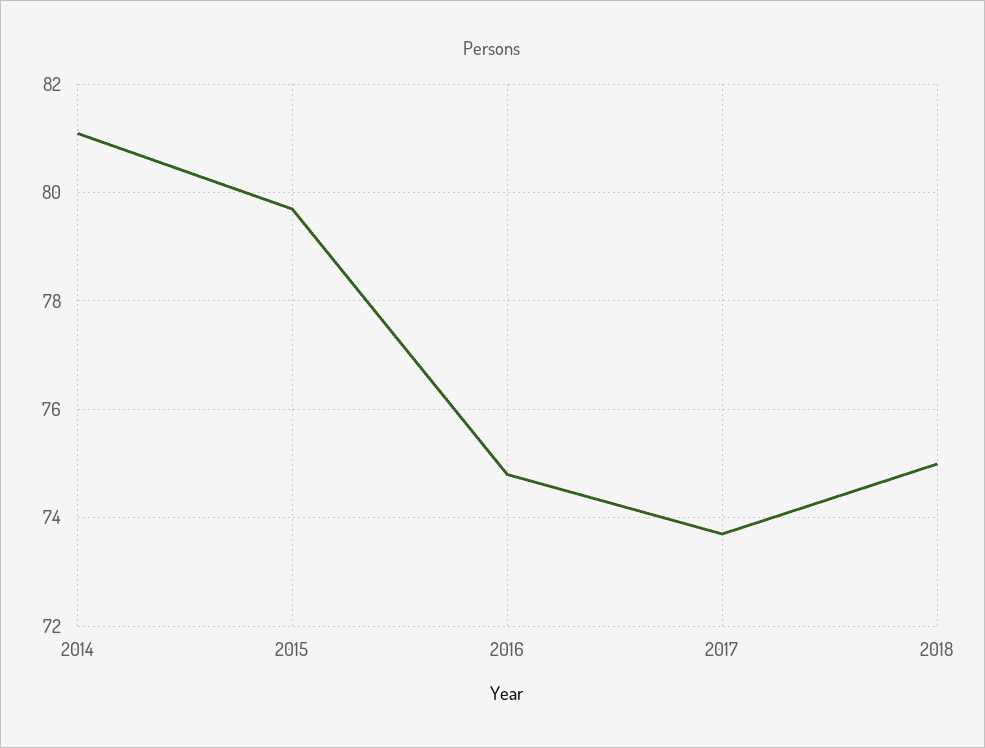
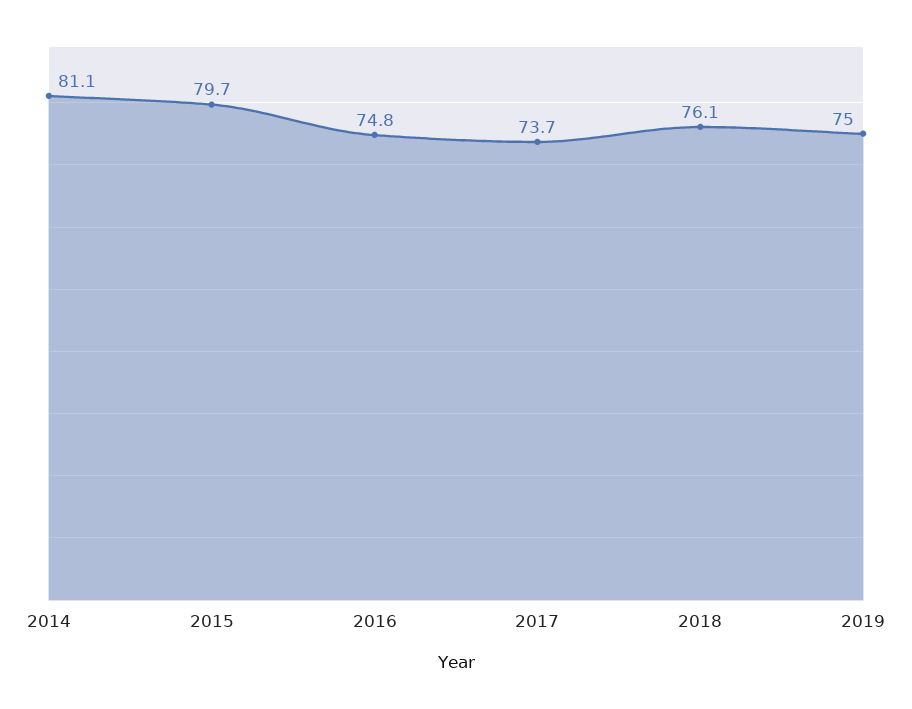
2018: 75 -> 76.1
2019: none -> 75

